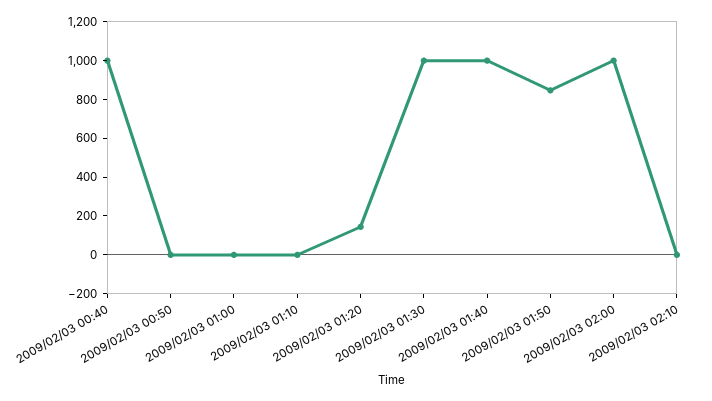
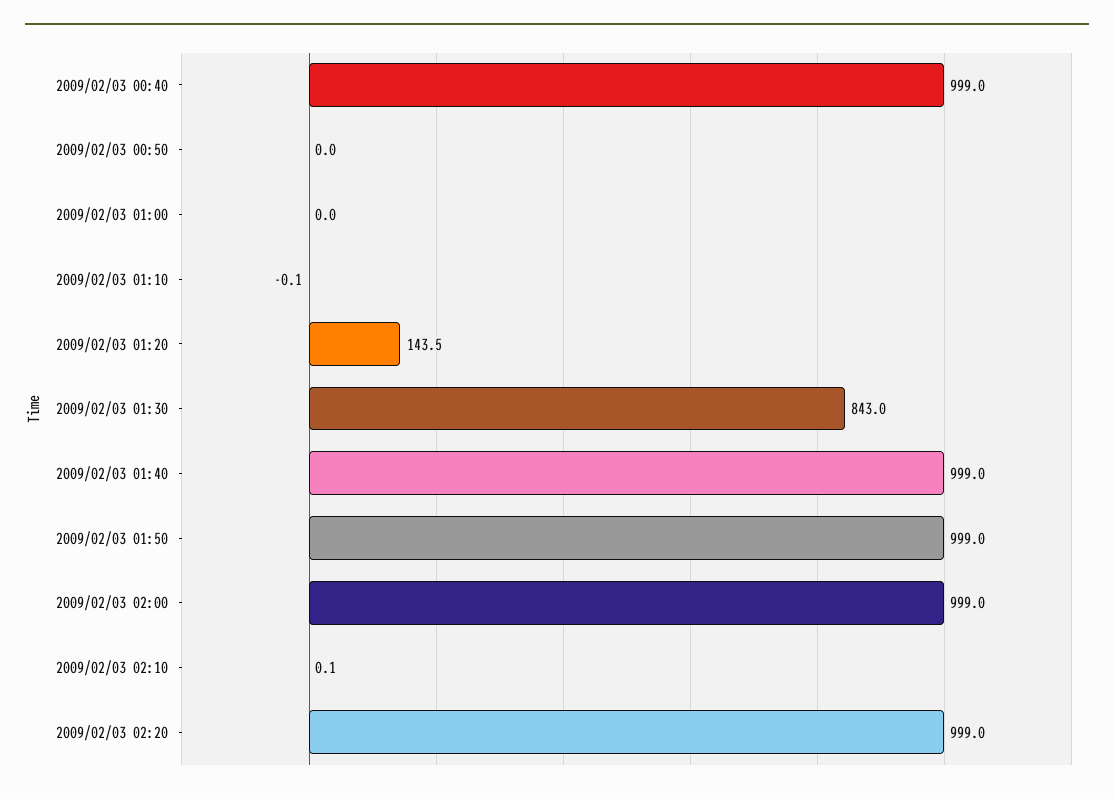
2009/02/03 01:30: 1000 -> 843
2009/02/03 01:50: 850 -> 999
2009/02/03 02:20: none -> 999

